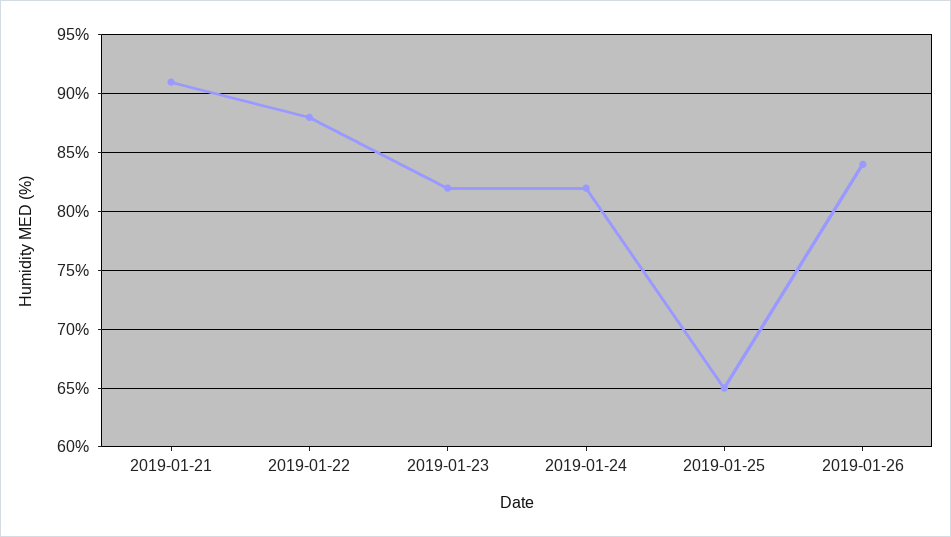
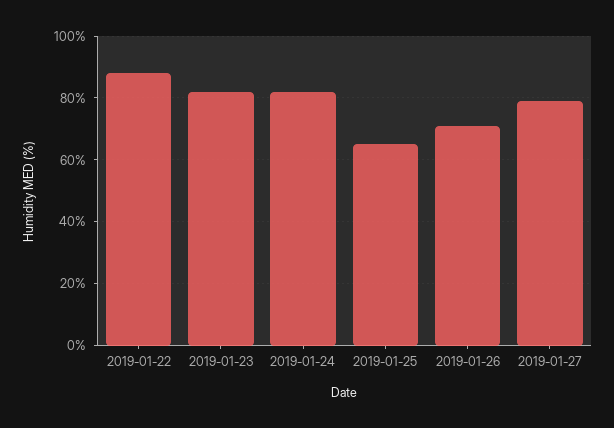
2019-01-21: 91 -> none
2019-01-26: 84 -> 70
2019-01-27: none -> 80

